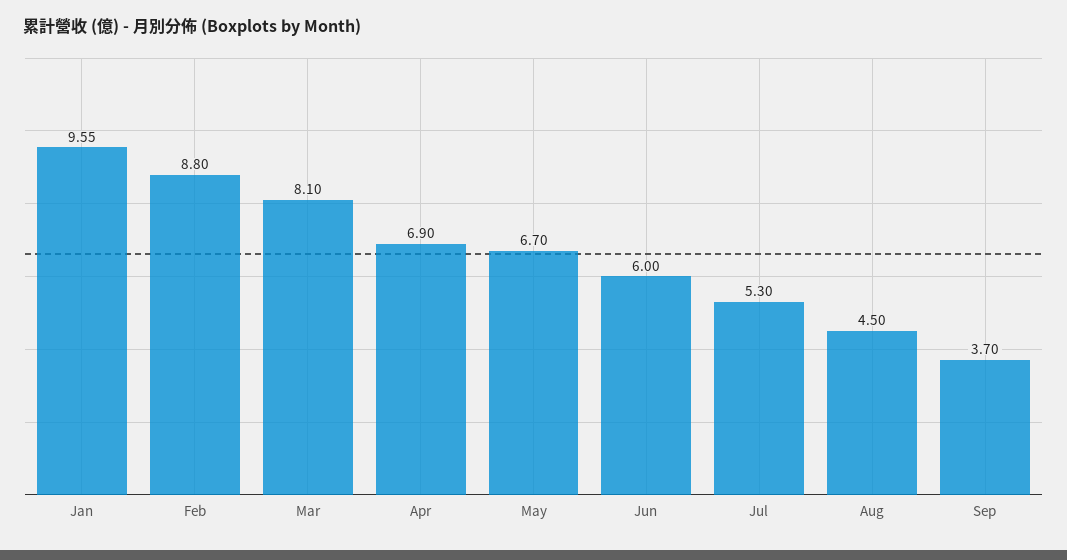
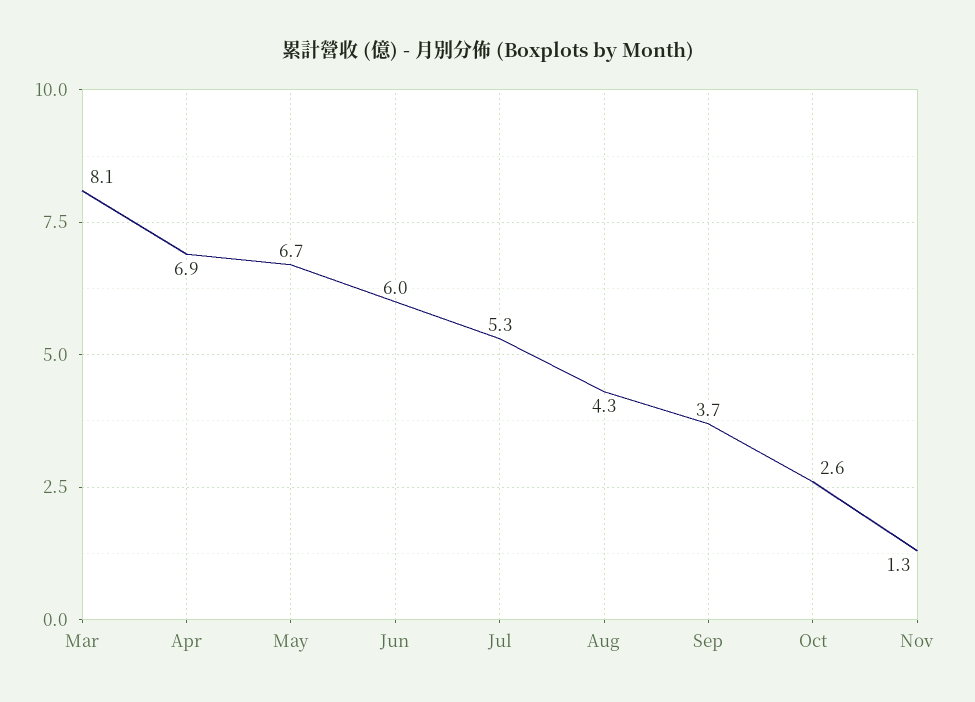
Jan: 9.55 -> none
Feb: 8.8 -> none
Aug: 4.5 -> 4.3
Oct: none -> 2.6
Nov: none -> 1.3

